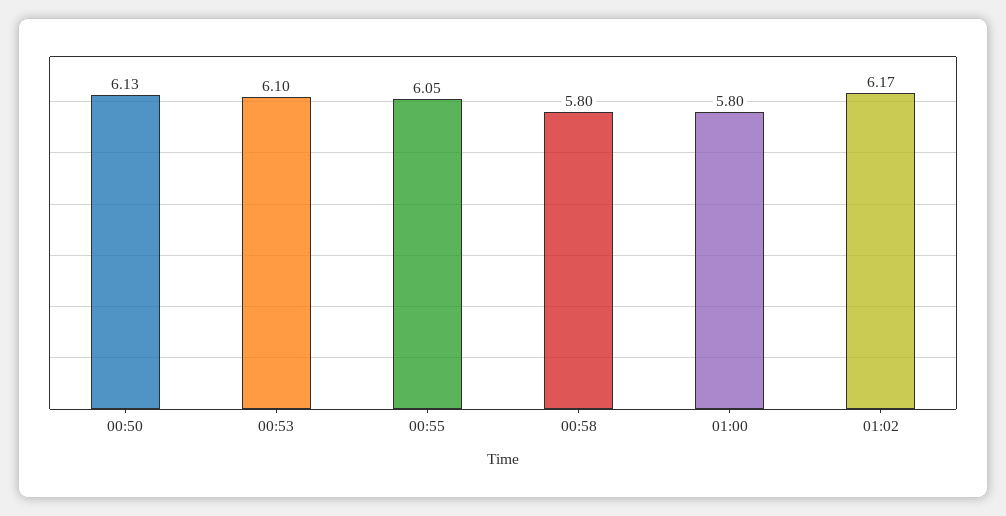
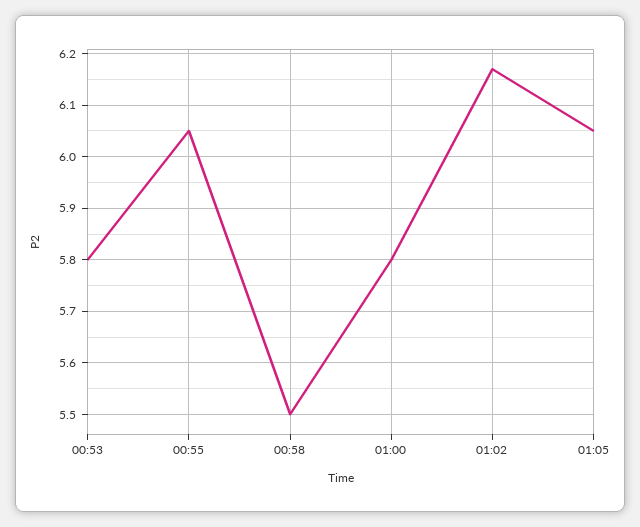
00:50: 6.13 -> none
00:53: 6.1 -> 5.8
00:58: 5.8 -> 5.5
01:05: none -> 6.05

